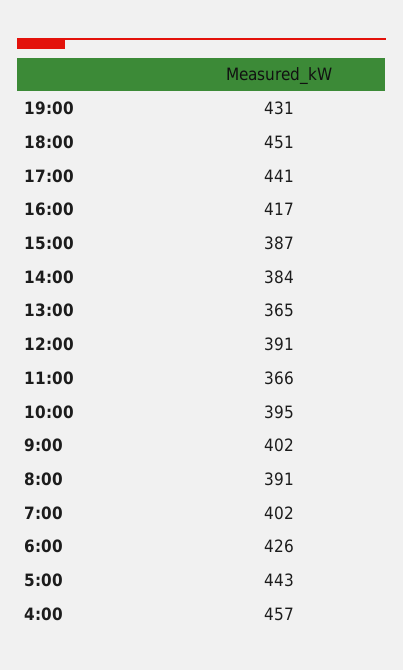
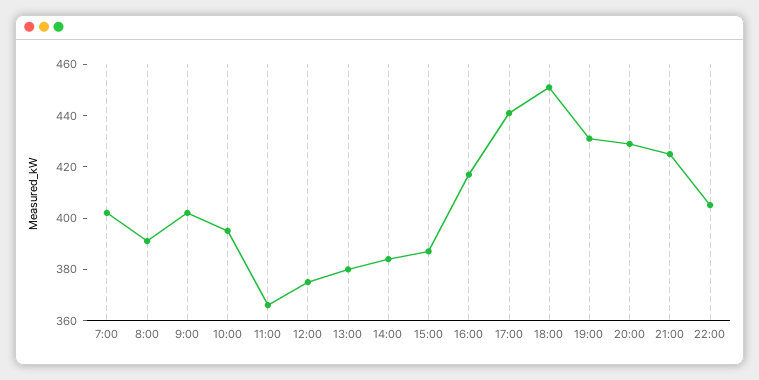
13:00: 365 -> 380
12:00: 391 -> 375
6:00: 426 -> none
5:00: 443 -> none
4:00: 457 -> none
20:00: none -> 430
21:00: none -> 425
22:00: none -> 405

